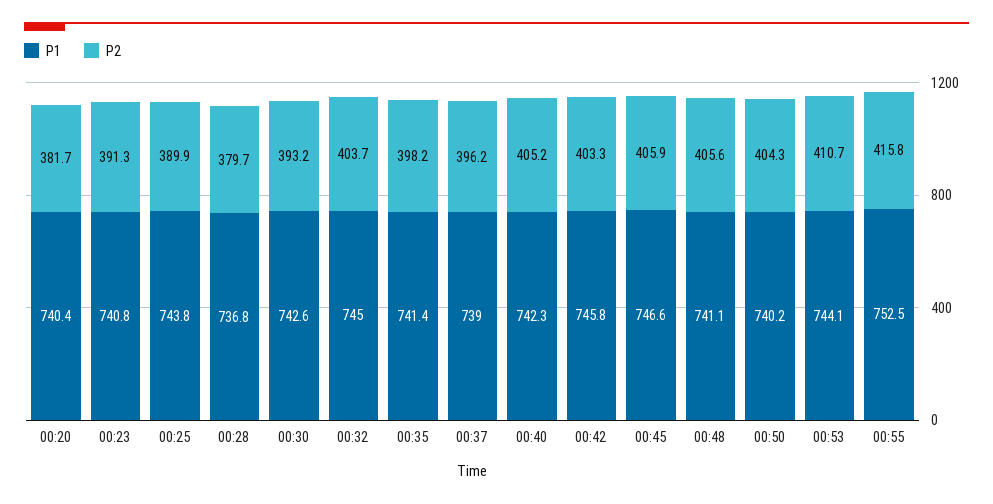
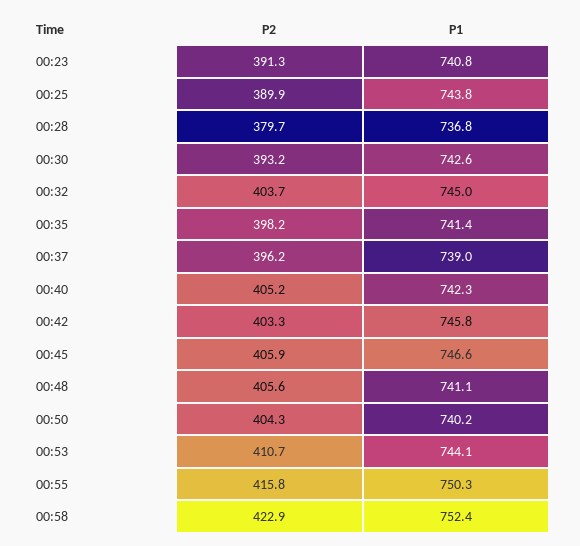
P1, 00:20: 740.4 -> none
P2, 00:20: 381.7 -> none
P1, 00:55: 752.5 -> 750.3
P2, 00:58: none -> 422.9
P1, 00:58: none -> 752.4

